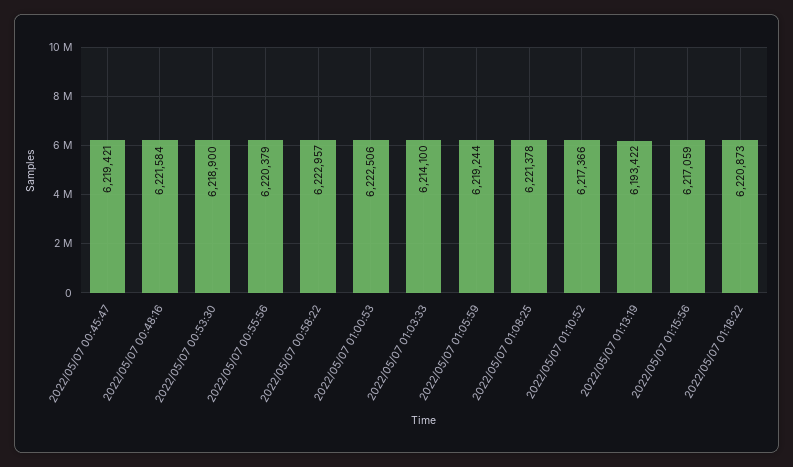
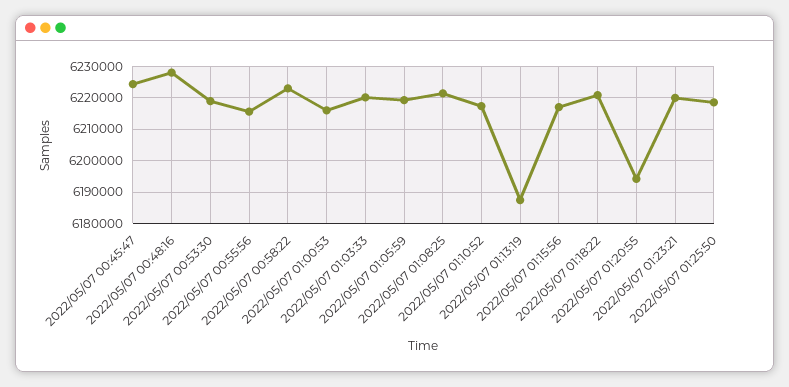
2022/05/07 00:45:47: 6219421 -> 6224000
2022/05/07 00:48:16: 6221584 -> 6228000
2022/05/07 00:55:56: 6220379 -> 6216000
2022/05/07 01:00:53: 6222506 -> 6216000
2022/05/07 01:03:33: 6214100 -> 6220000
2022/05/07 01:13:19: 6193422 -> 6188000
2022/05/07 01:20:55: none -> 6194000
2022/05/07 01:23:21: none -> 6220000
2022/05/07 01:25:50: none -> 6218000

